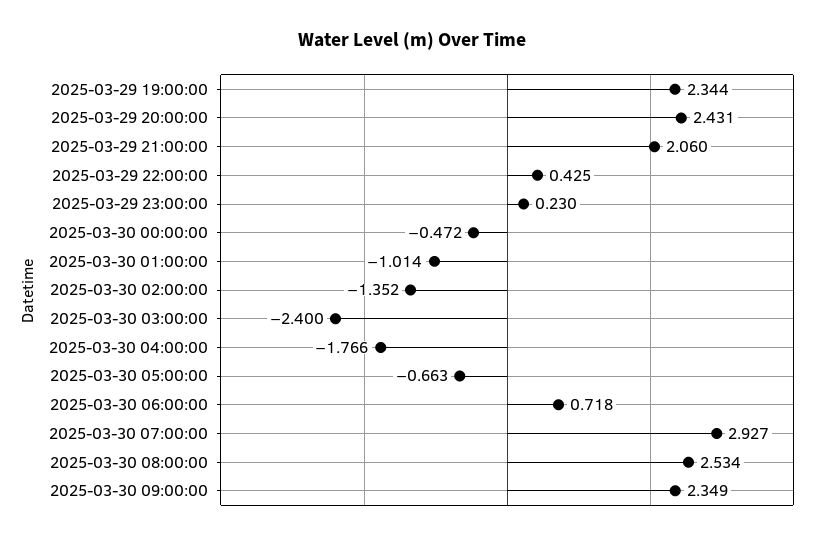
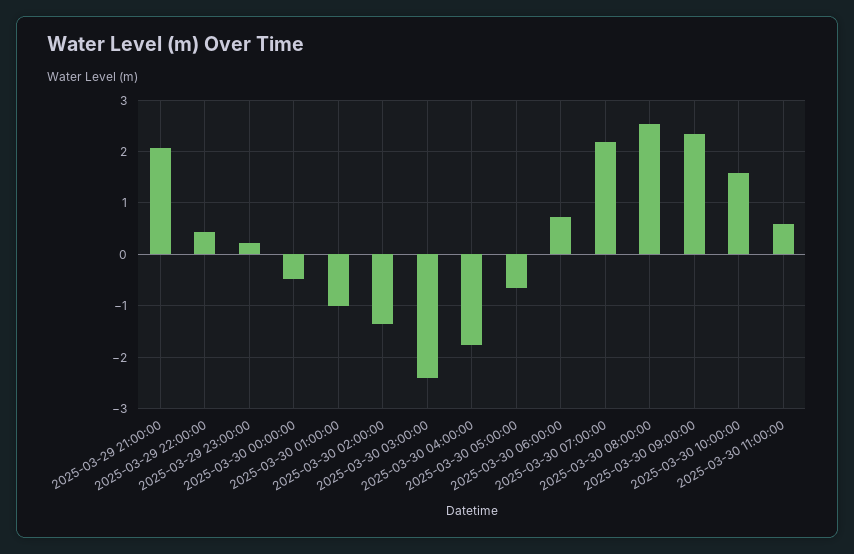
2025-03-29 19:00:00: 2.344 -> none
2025-03-29 20:00:00: 2.431 -> none
2025-03-30 07:00:00: 2.927 -> 2.2
2025-03-30 10:00:00: none -> 1.6
2025-03-30 11:00:00: none -> 0.6

